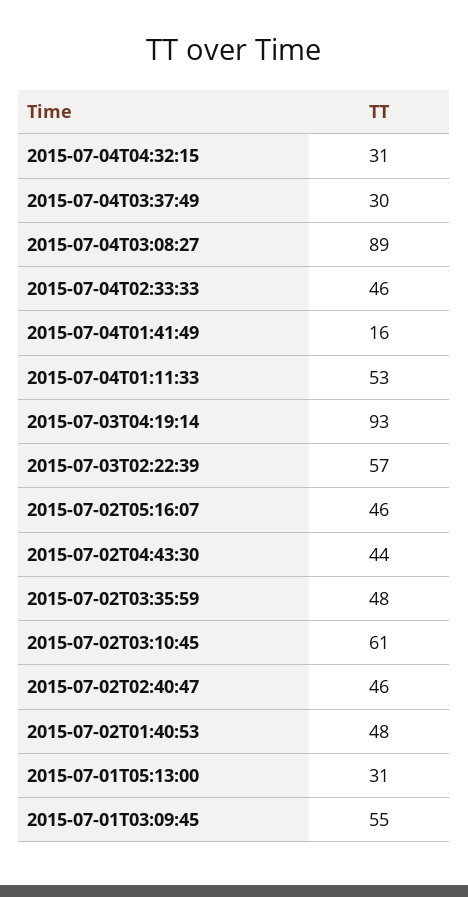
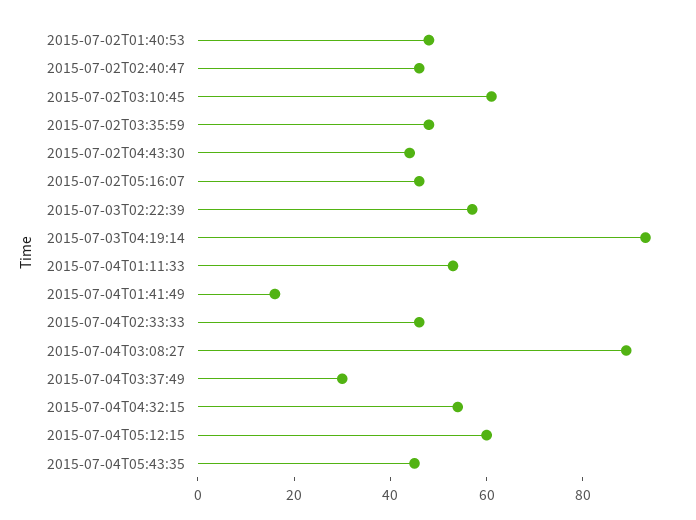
2015-07-04T04:32:15: 31 -> 55
2015-07-01T05:13:00: 31 -> none
2015-07-01T03:09:45: 55 -> none
2015-07-04T05:12:15: none -> 60
2015-07-04T05:43:35: none -> 45

